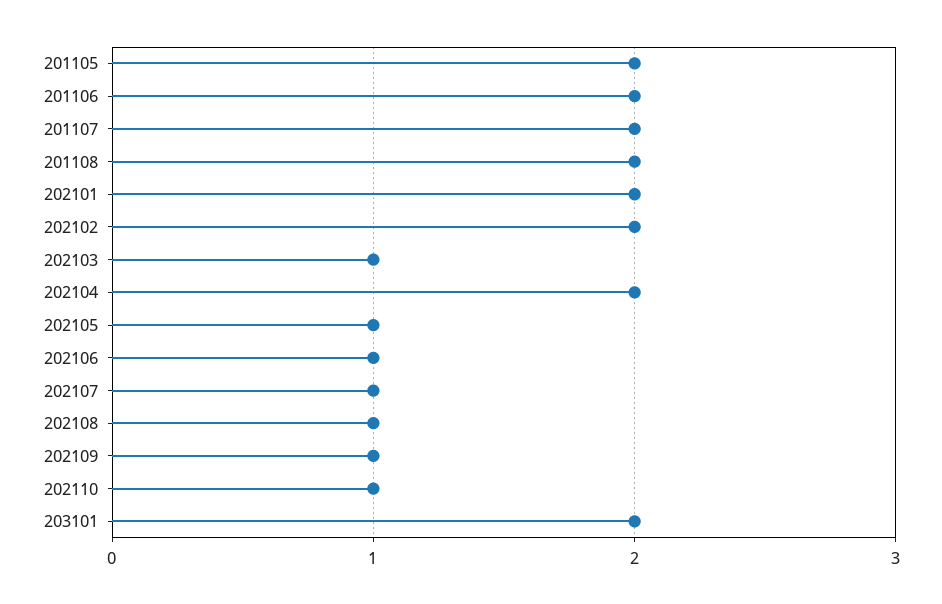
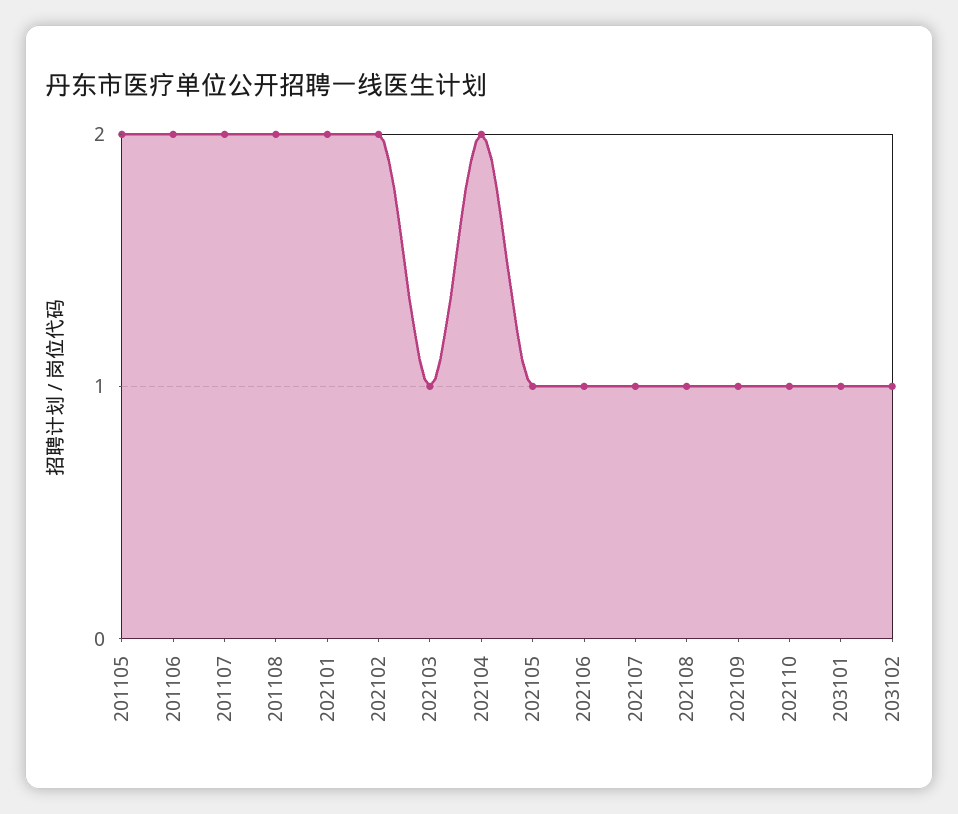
203101: 2 -> 1
203102: none -> 1

